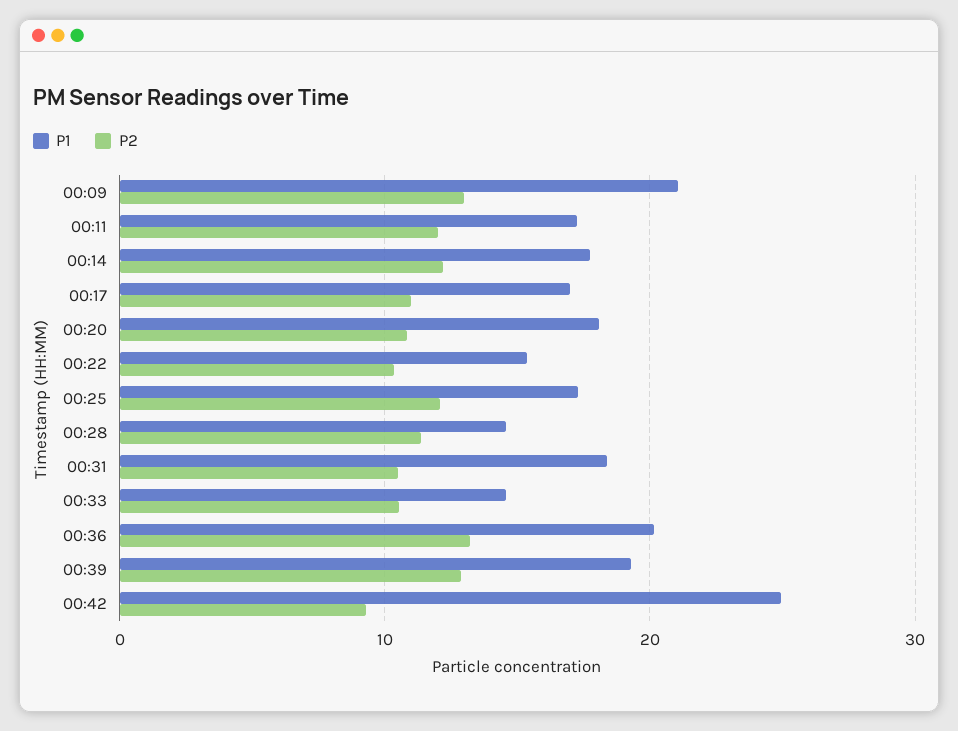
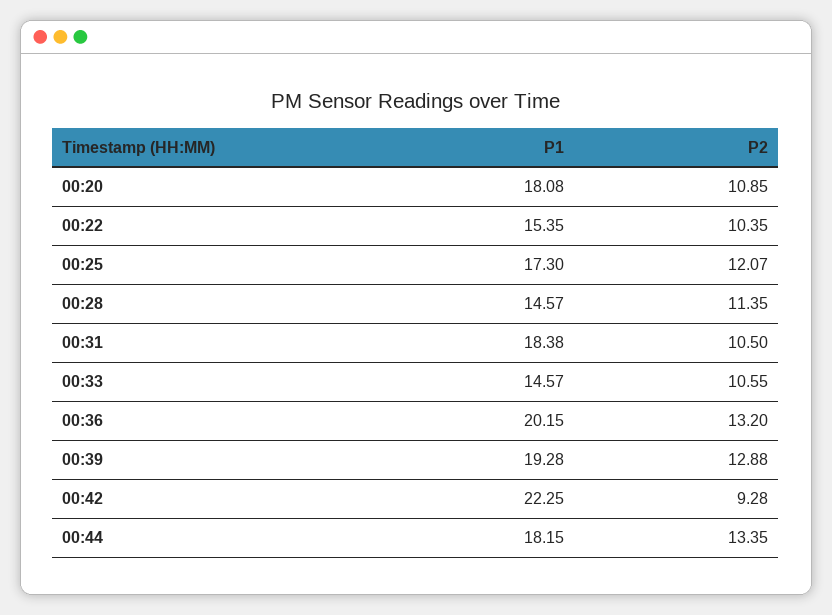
P1, 00:09: 21 -> none
P2, 00:09: 13 -> none
P1, 00:11: 17 -> none
P2, 00:11: 12 -> none
P1, 00:14: 18 -> none
P2, 00:14: 12 -> none
P1, 00:17: 17 -> none
P2, 00:17: 11 -> none
P1, 00:42: 25 -> 22.25
P1, 00:44: none -> 18.15
P2, 00:44: none -> 13.35

